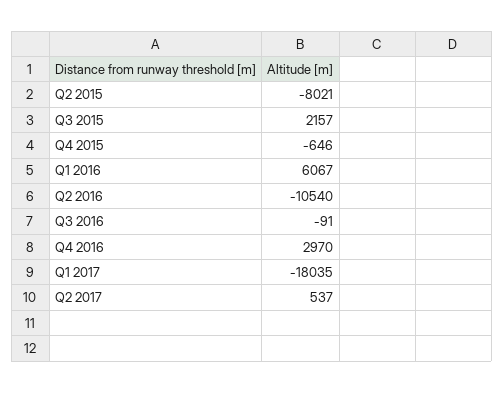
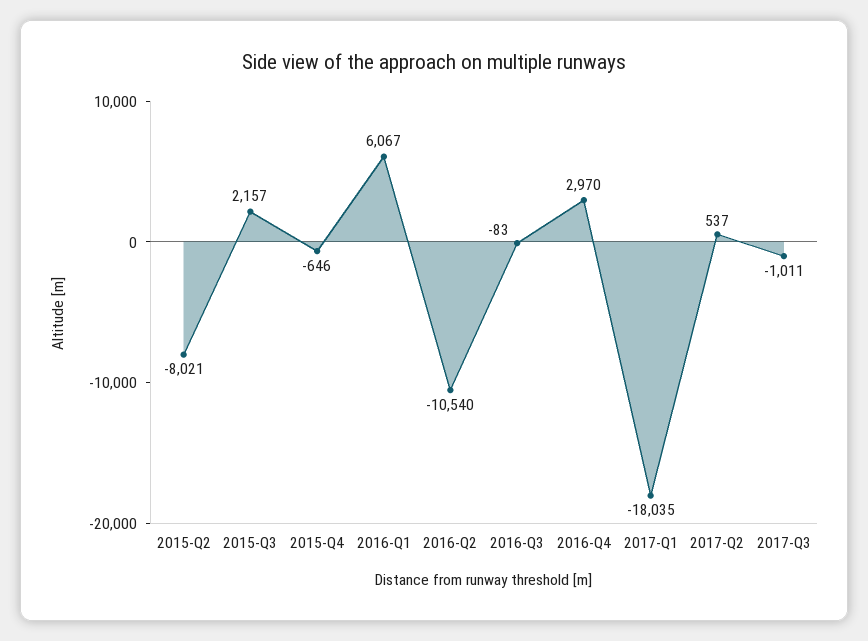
Q3 2016: -91 -> -83
2017-Q3: none -> -1011

